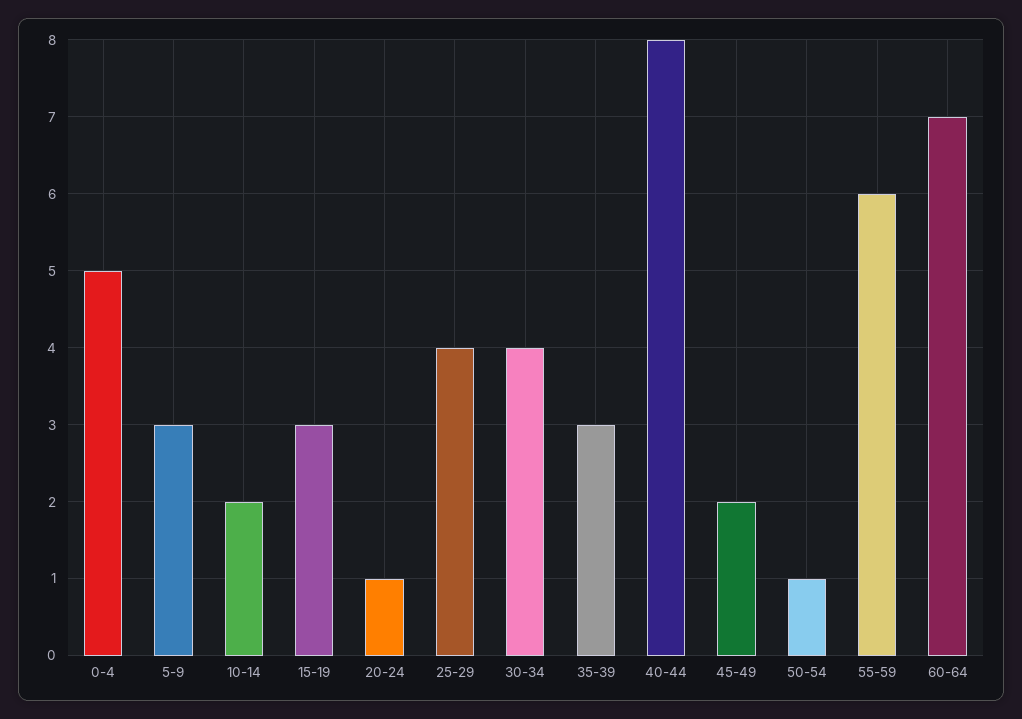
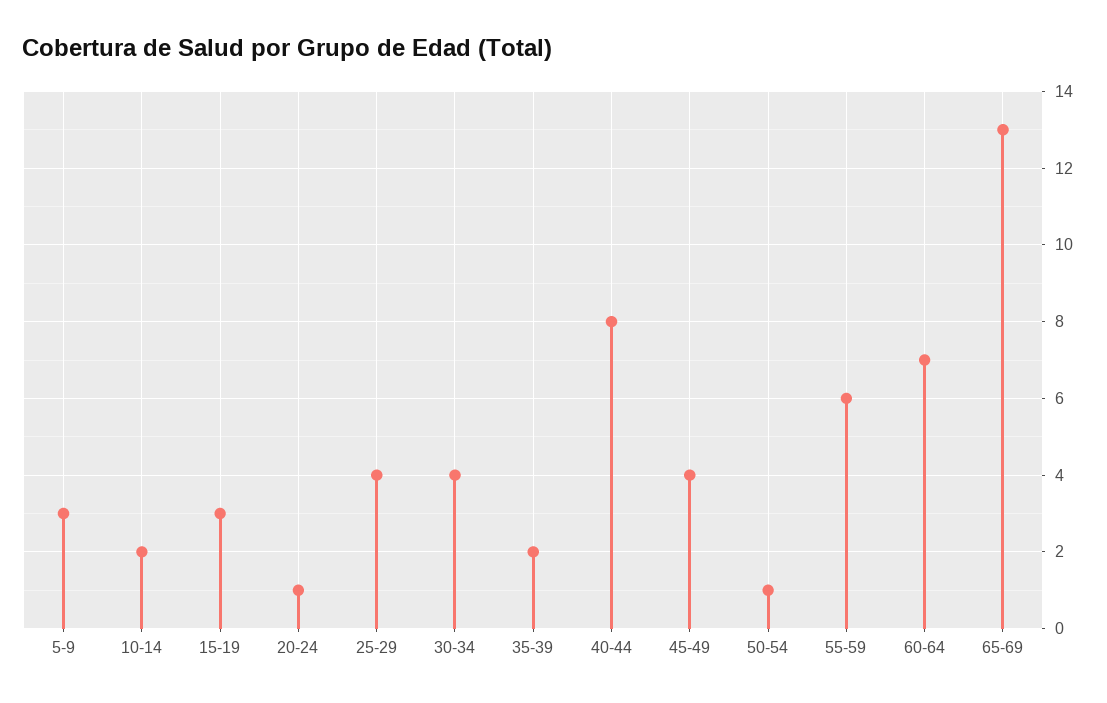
0-4: 5 -> none
35-39: 3 -> 2
45-49: 2 -> 4
65-69: none -> 13

